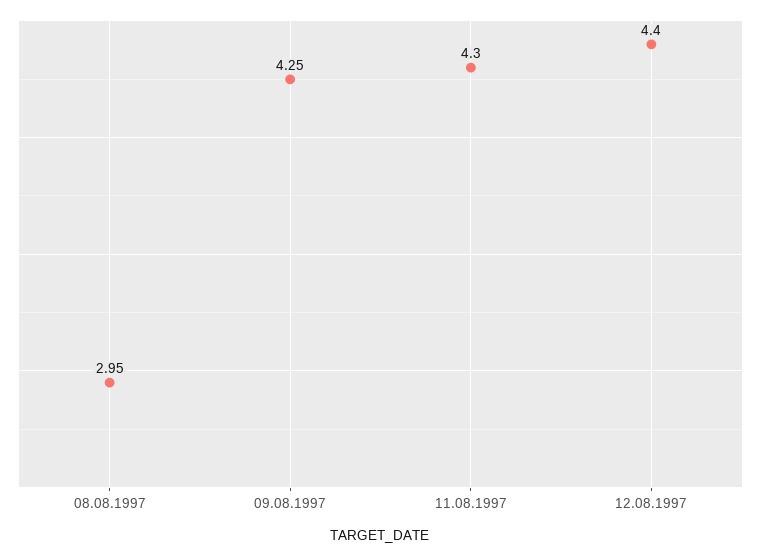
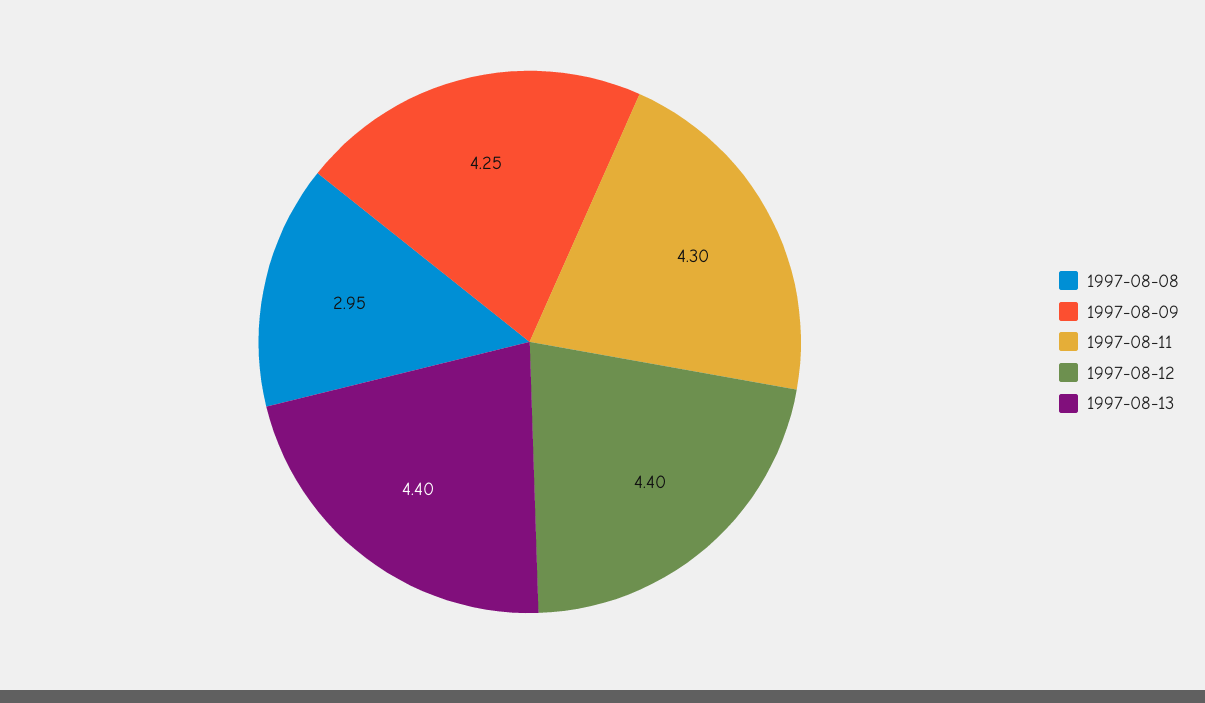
1997-08-13: none -> 4.4

